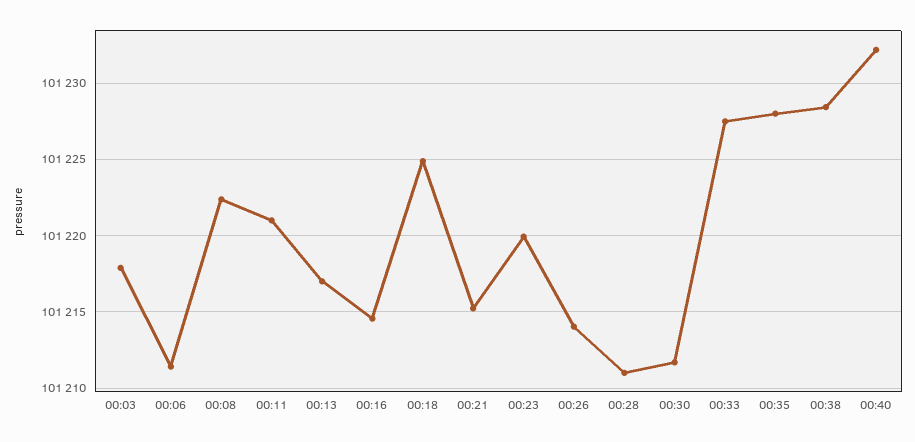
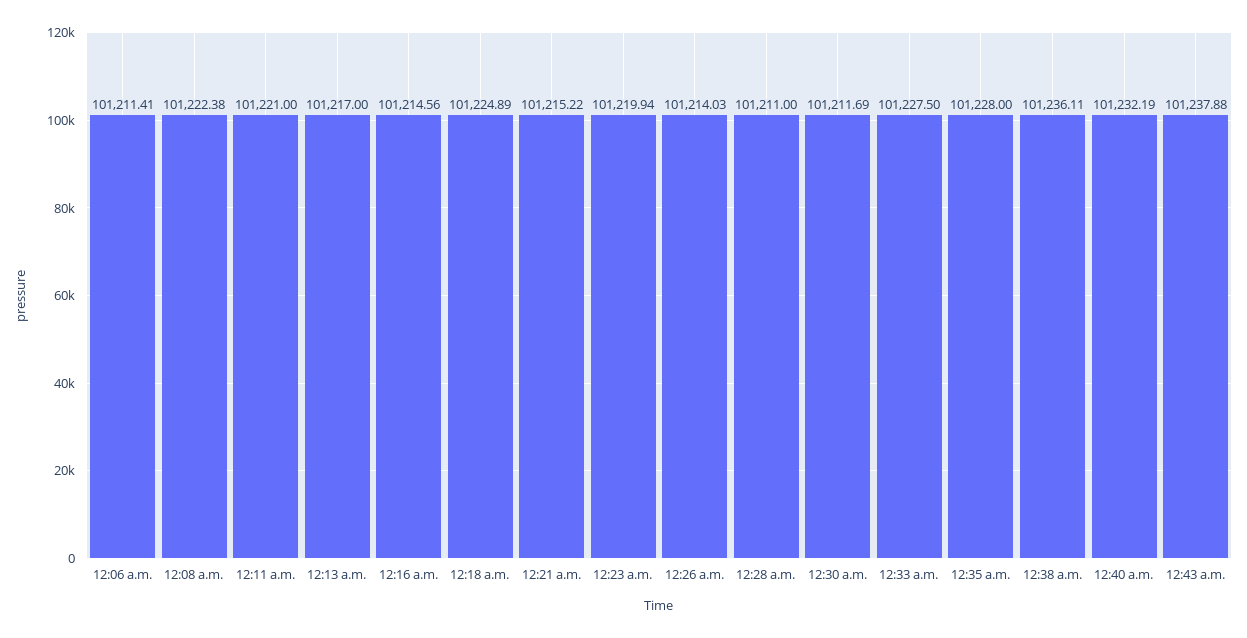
00:03: 101218 -> none
00:38: 101228.5 -> 101236.11
12:43 a.m.: none -> 101237.88

